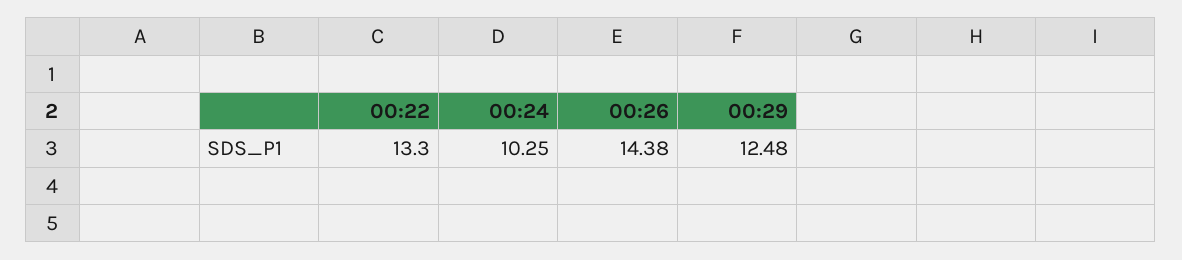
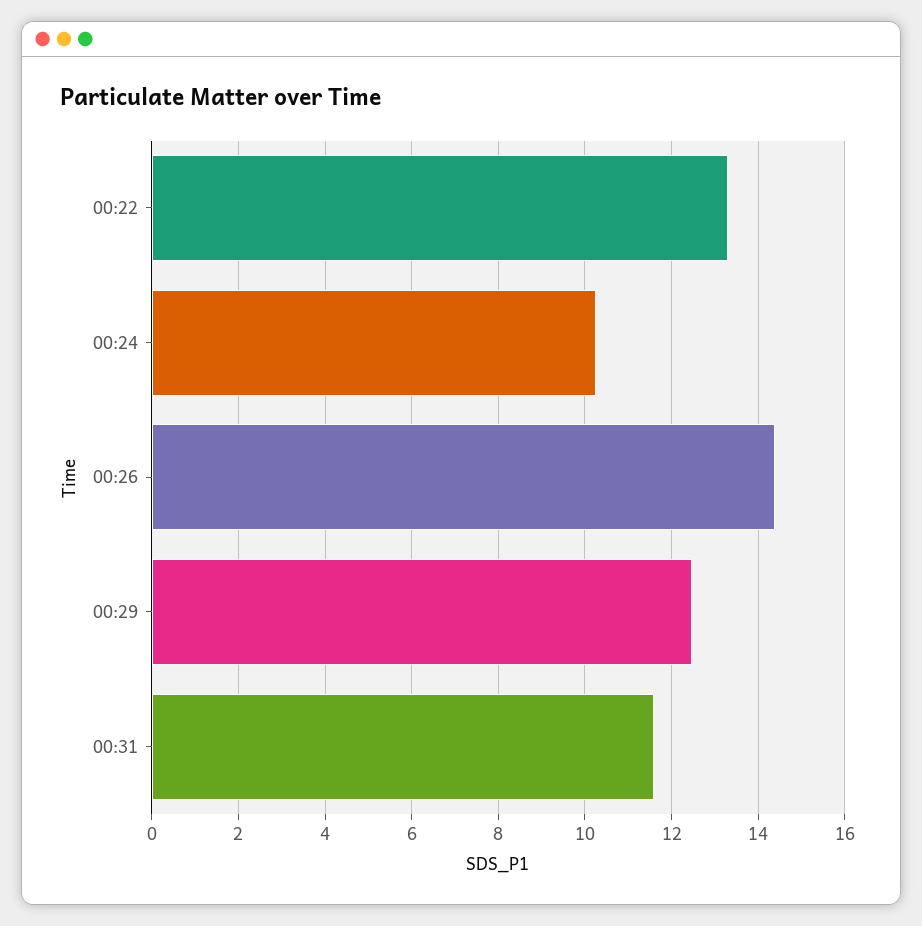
00:31: none -> 11.6

